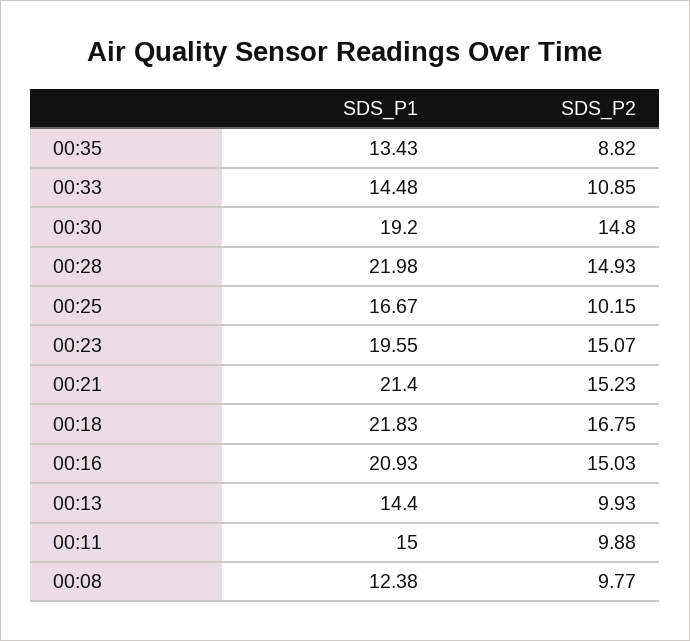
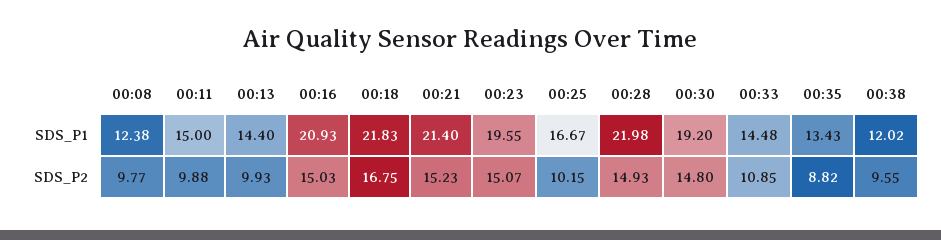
SDS_P1, 00:38: none -> 12.02
SDS_P2, 00:38: none -> 9.55

